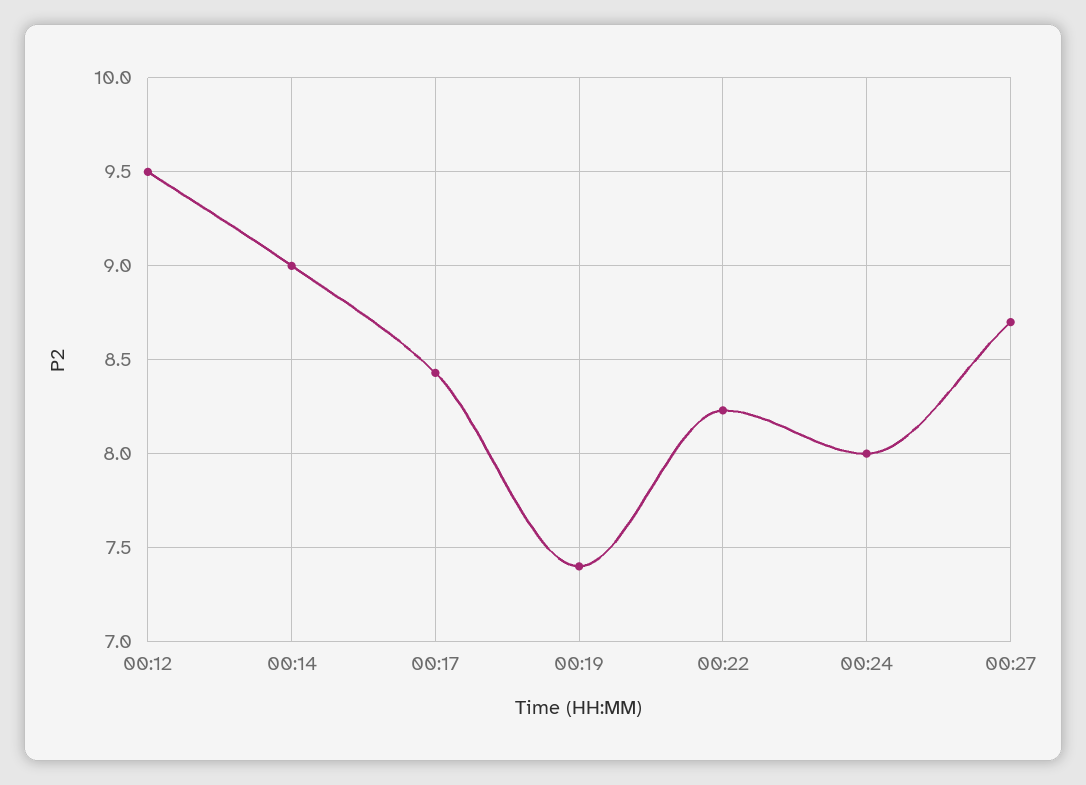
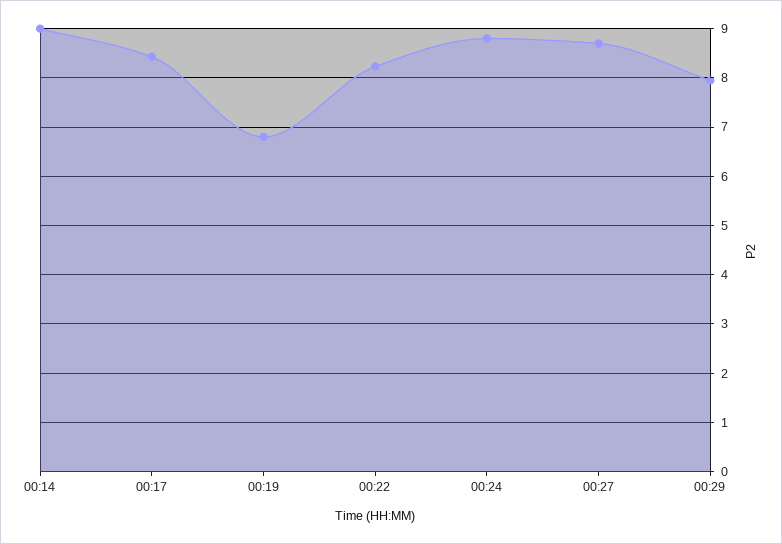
00:12: 9.5 -> none
00:19: 7.4 -> 6.8
00:24: 8 -> 8.8
00:29: none -> 8

